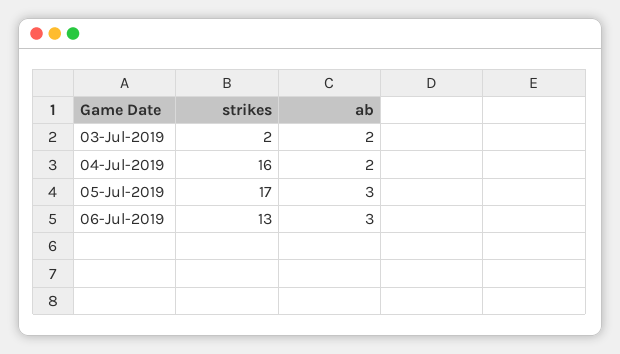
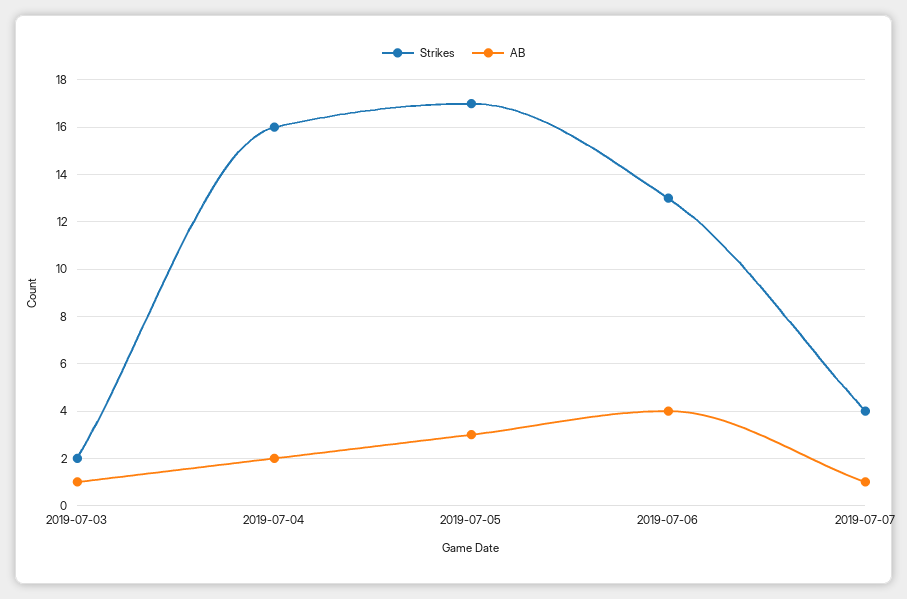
ab, 03-Jul-2019: 2 -> 1
ab, 06-Jul-2019: 3 -> 4
strikes, 2019-07-07: none -> 4
ab, 2019-07-07: none -> 1

